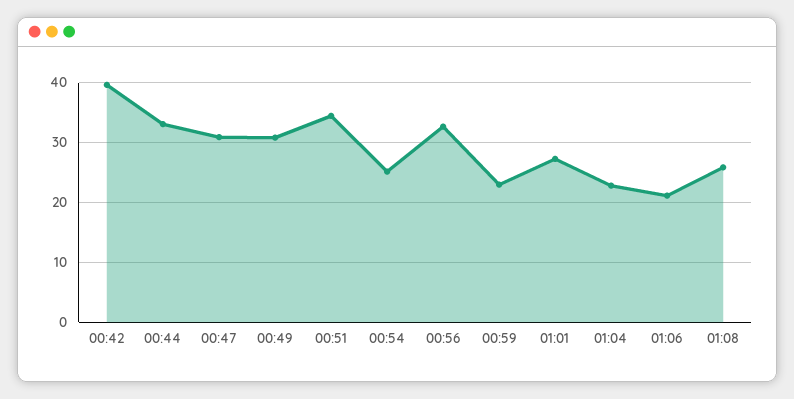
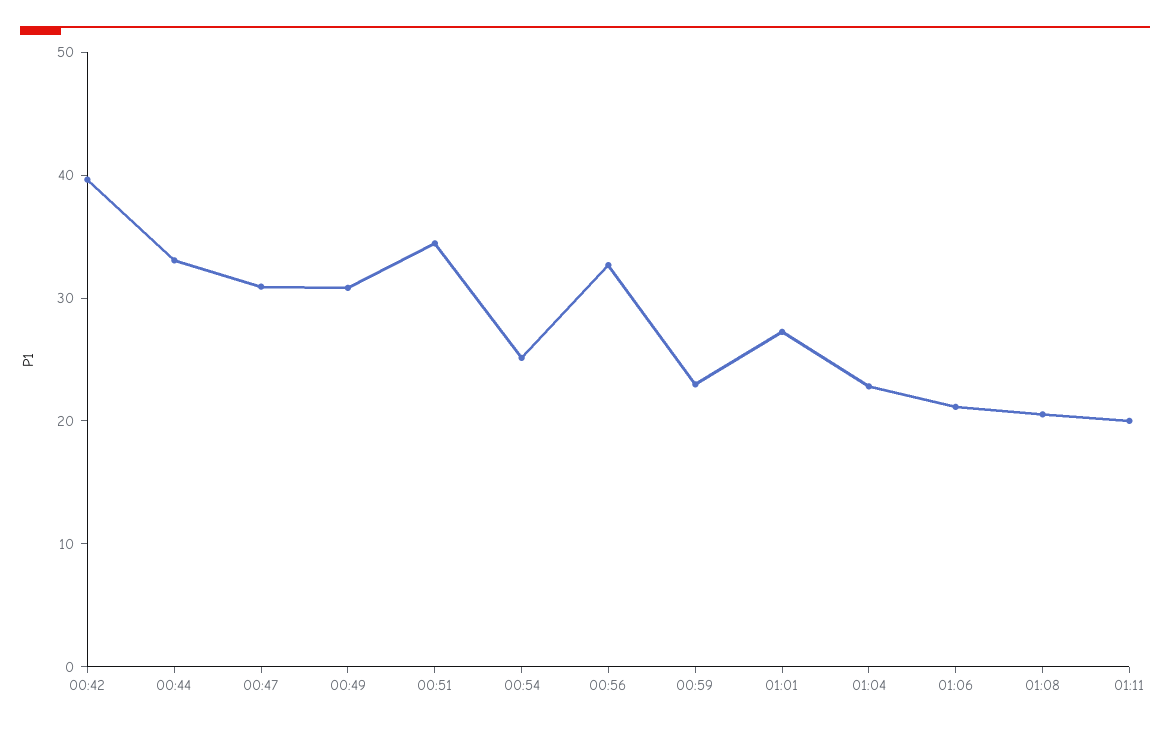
01:08: 26 -> 20
01:11: none -> 20

